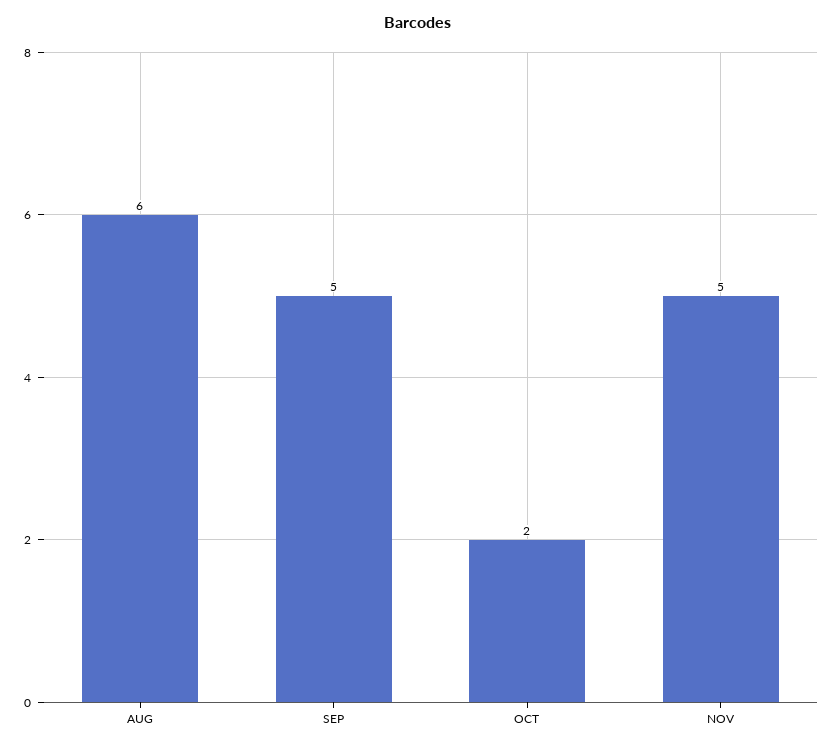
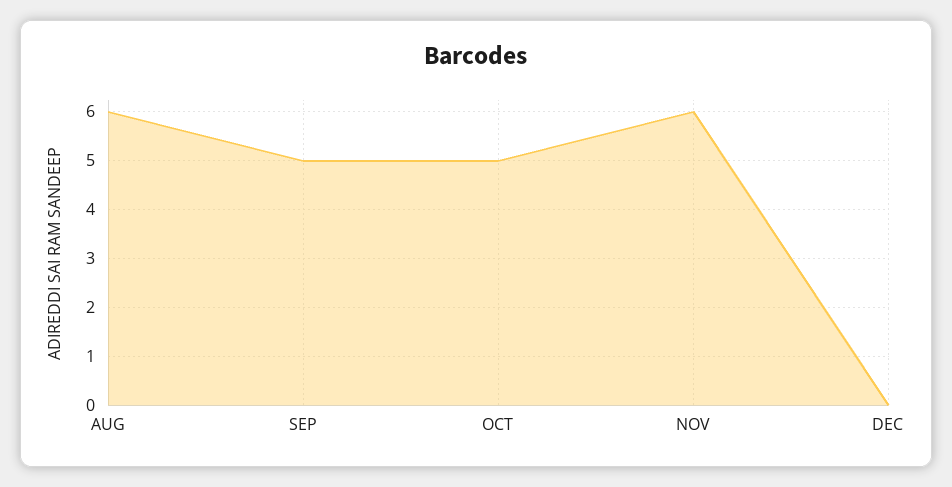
OCT: 2 -> 5
NOV: 5 -> 6
DEC: none -> 0

